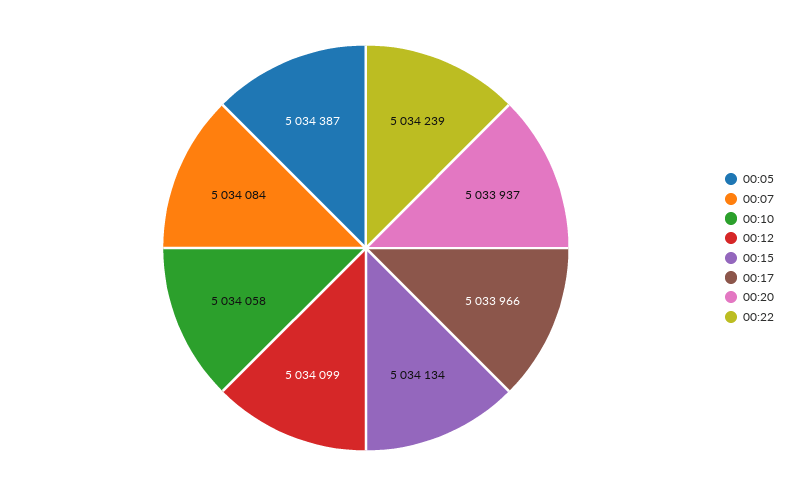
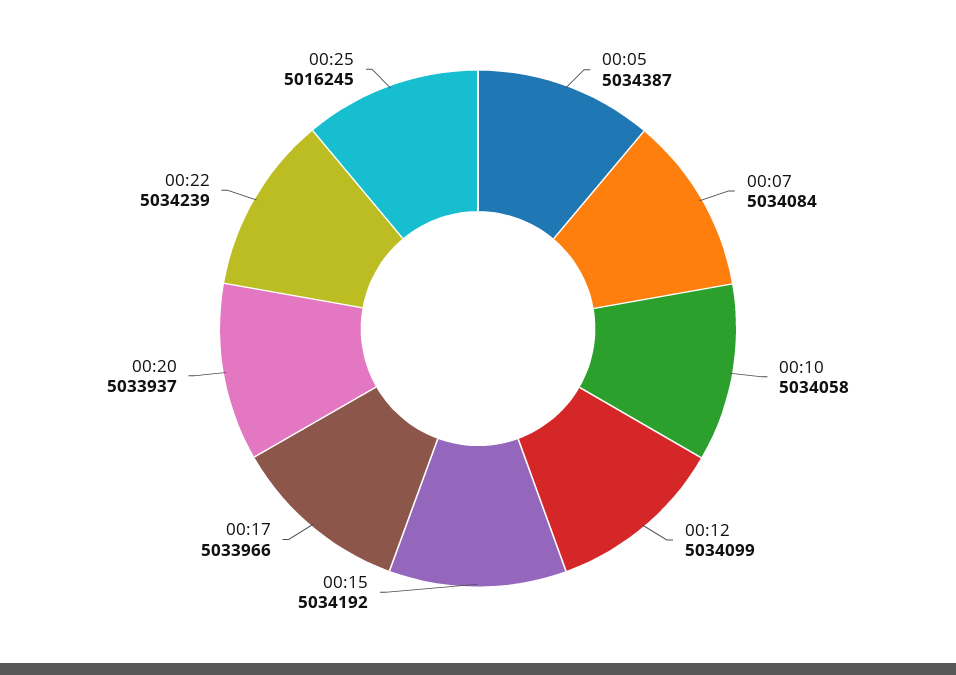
00:15: 5034134 -> 5034192
00:25: none -> 5016245

